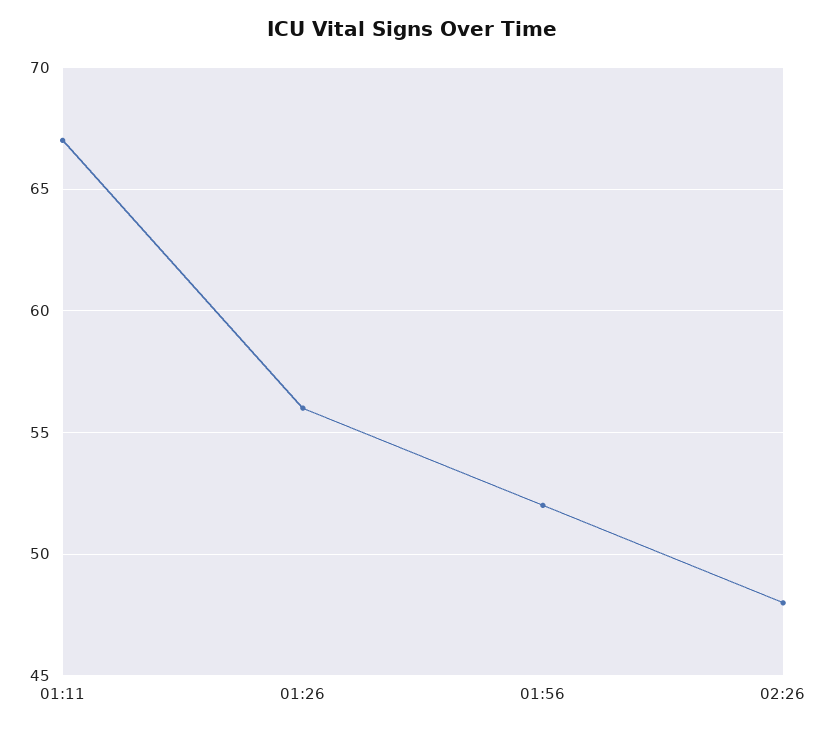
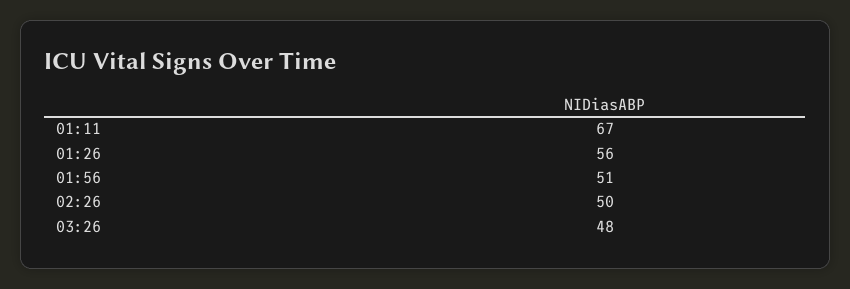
01:56: 52 -> 51
02:26: 48 -> 50
03:26: none -> 48

